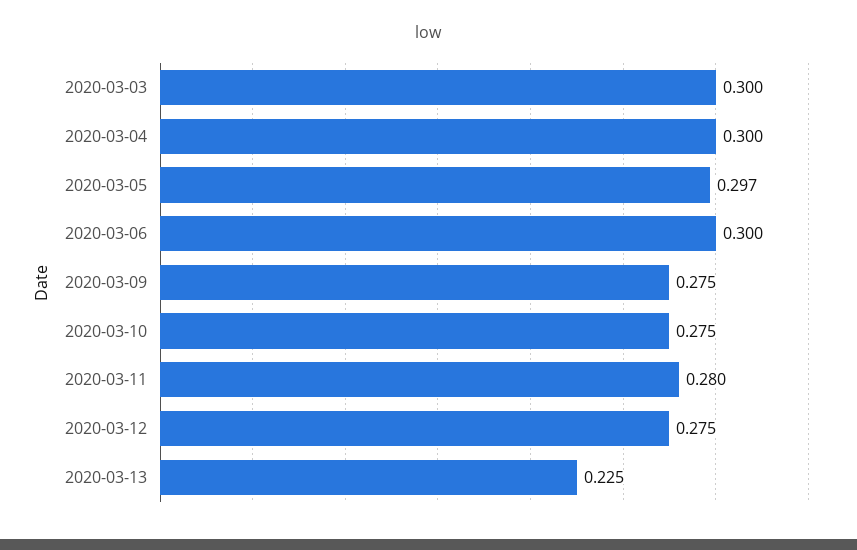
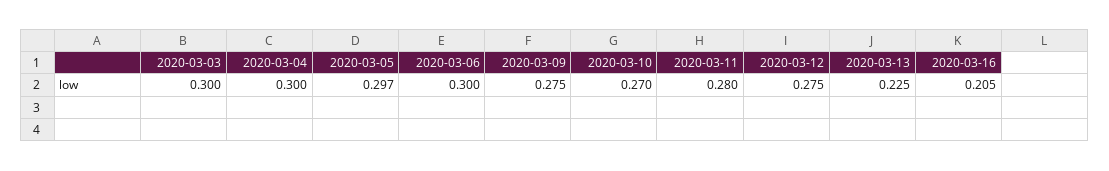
2020-03-10: 0.275 -> 0.27
2020-03-16: none -> 0.205

